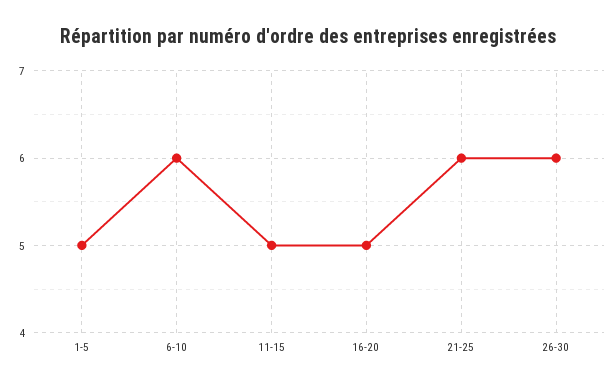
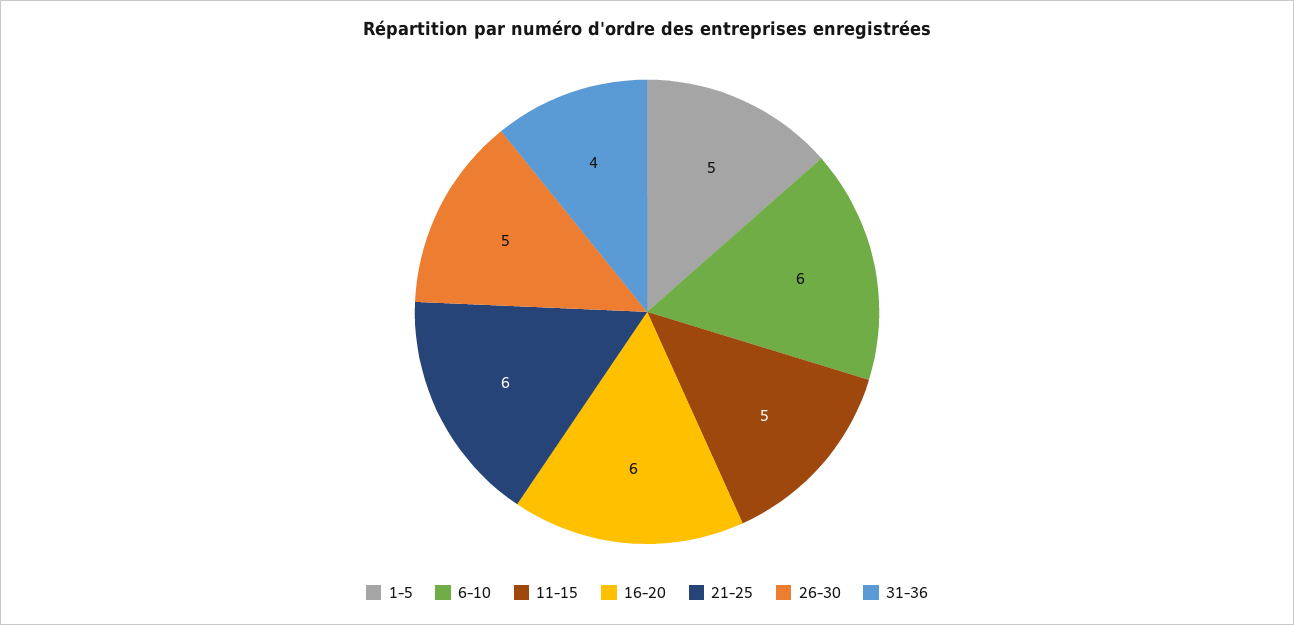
16-20: 5 -> 6
26-30: 6 -> 5
31-36: none -> 4

